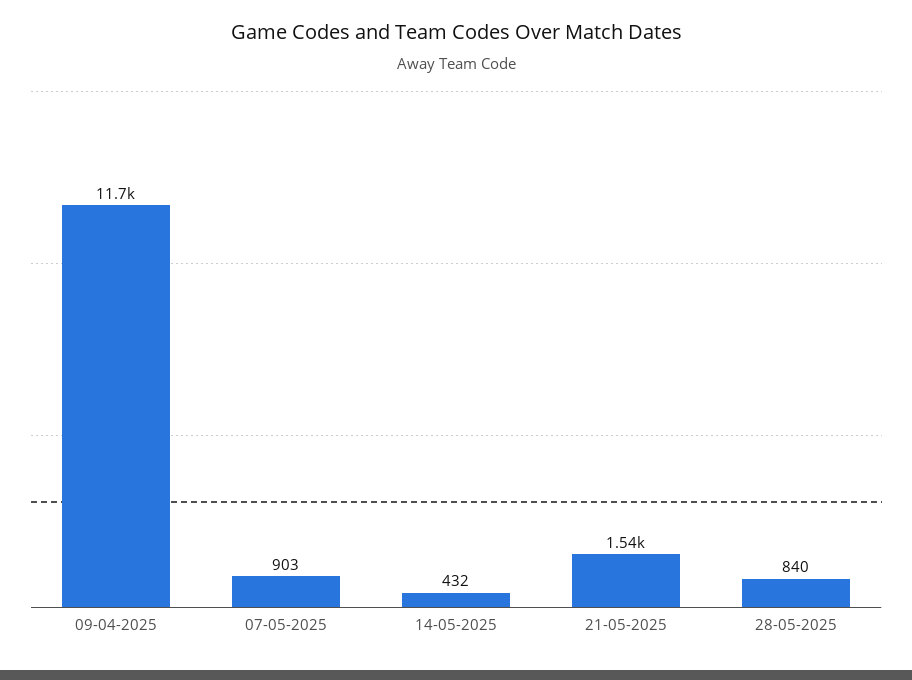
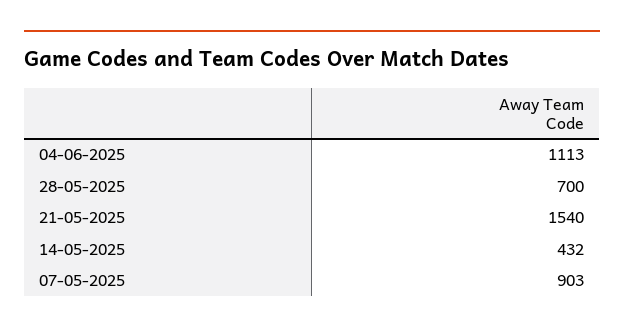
09-04-2025: 11700 -> none
28-05-2025: 840 -> 700
04-06-2025: none -> 1113

